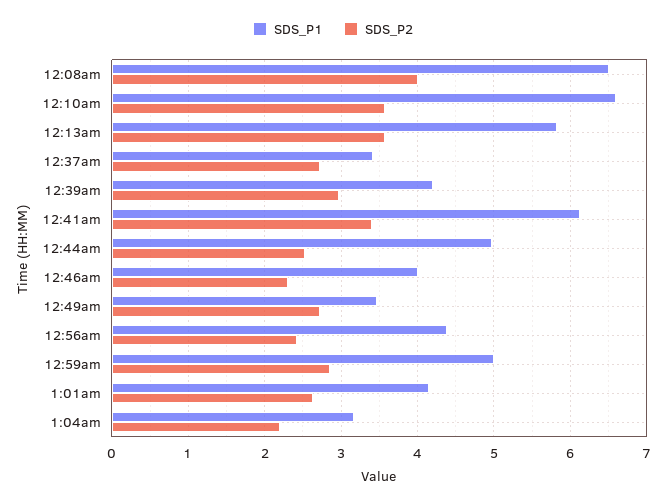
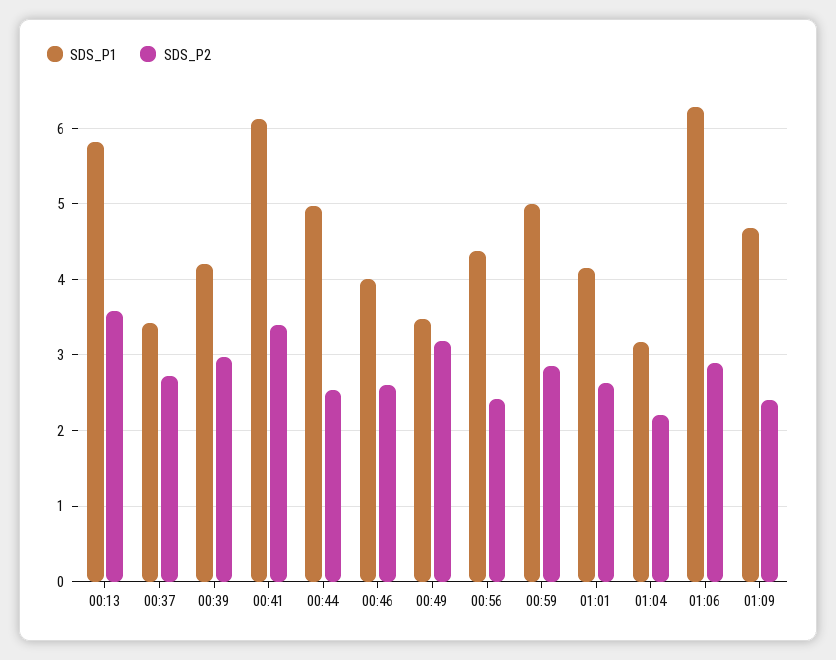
SDS_P1, 12:08am: 6.5 -> none
SDS_P2, 12:08am: 4 -> none
SDS_P1, 12:10am: 6.6 -> none
SDS_P2, 12:10am: 3.6 -> none
SDS_P2, 12:46am: 2.3 -> 2.6
SDS_P2, 12:49am: 2.7 -> 3.2
SDS_P1, 01:06: none -> 6.3
SDS_P2, 01:06: none -> 2.9
SDS_P1, 01:09: none -> 4.7
SDS_P2, 01:09: none -> 2.4

